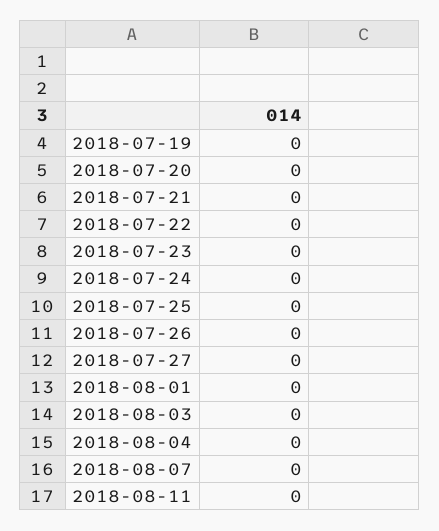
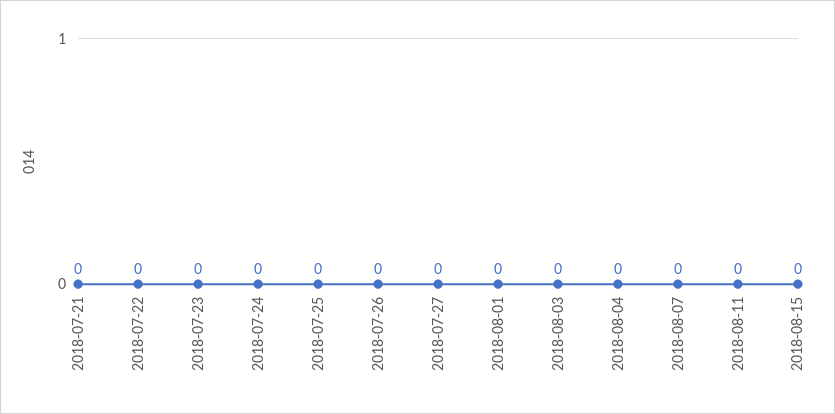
2018-07-19: 0 -> none
2018-07-20: 0 -> none
2018-08-15: none -> 0

